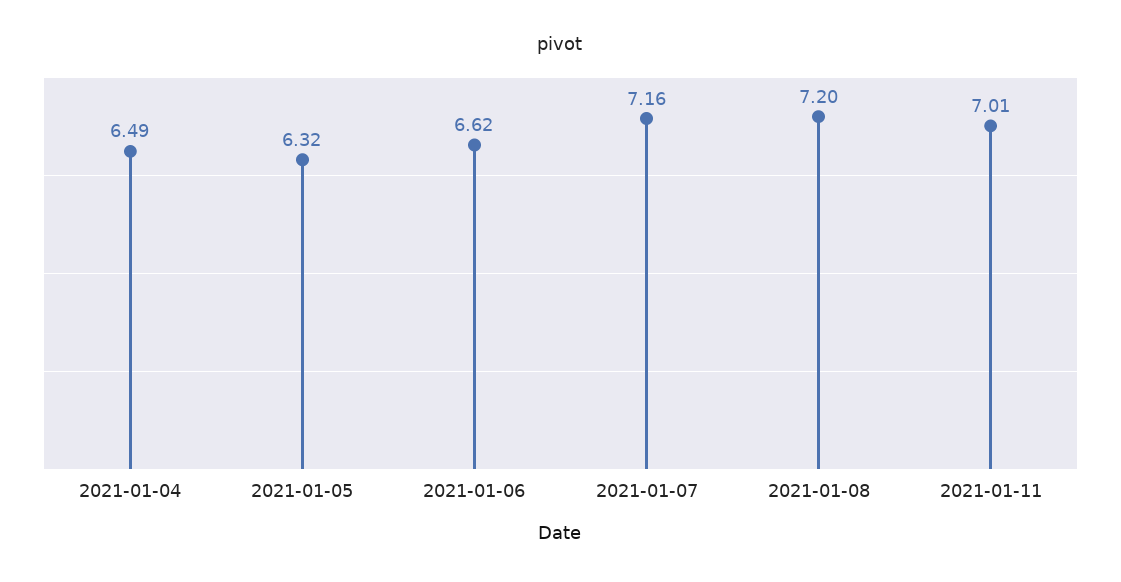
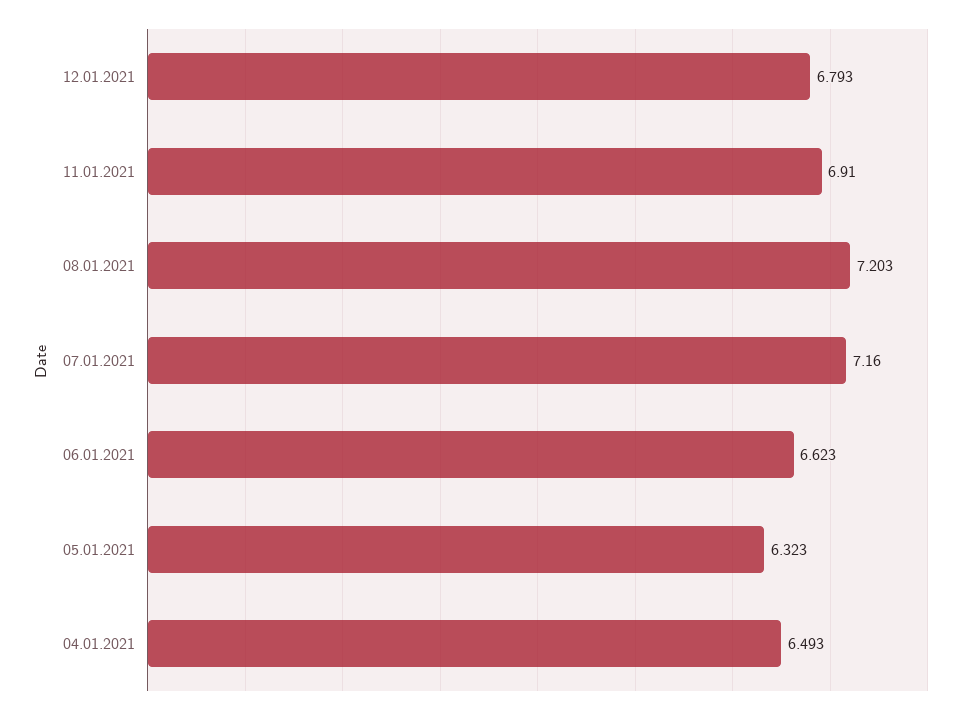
2021-01-11: 7.01 -> 6.91
12.01.2021: none -> 6.793

